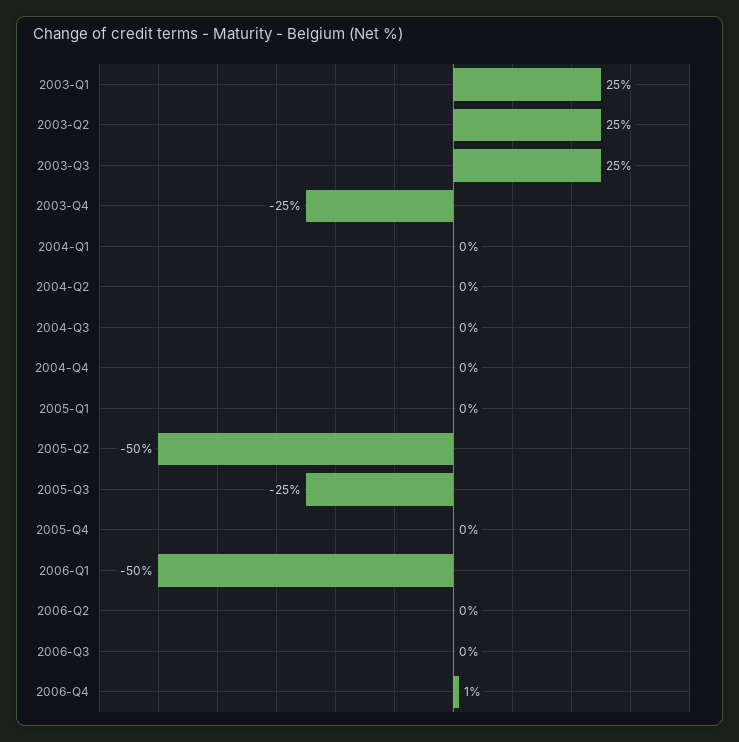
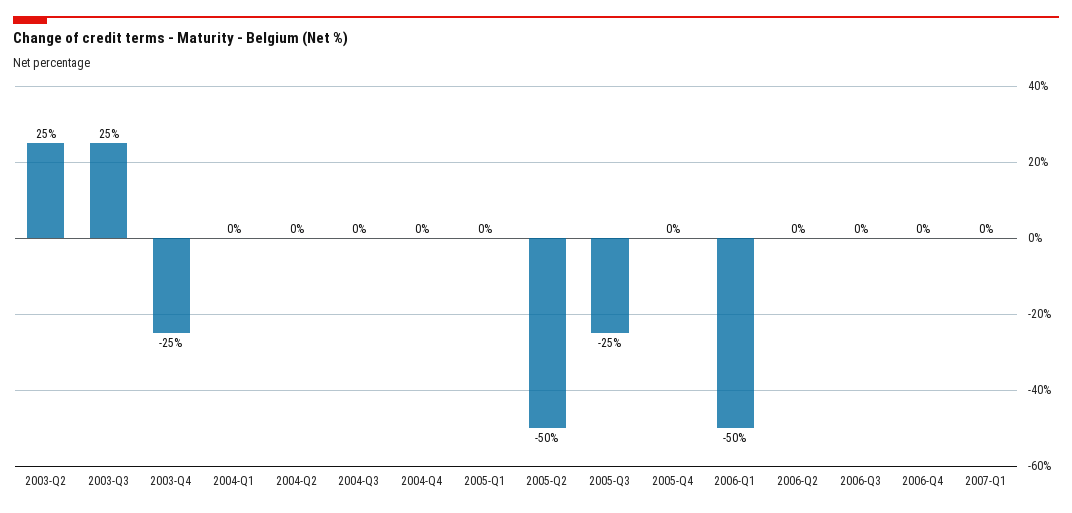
2003-Q1: 25 -> none
2006-Q4: 1 -> 0
2007-Q1: none -> 0

